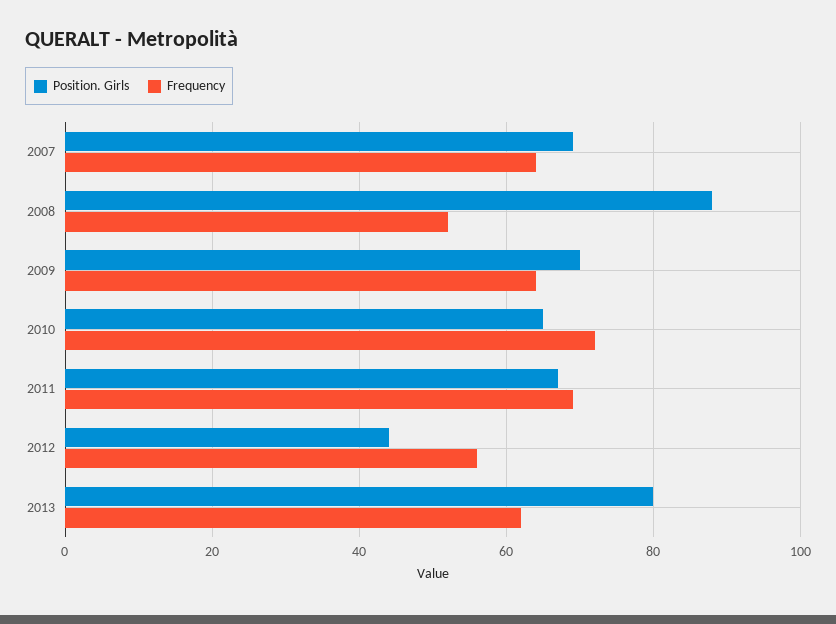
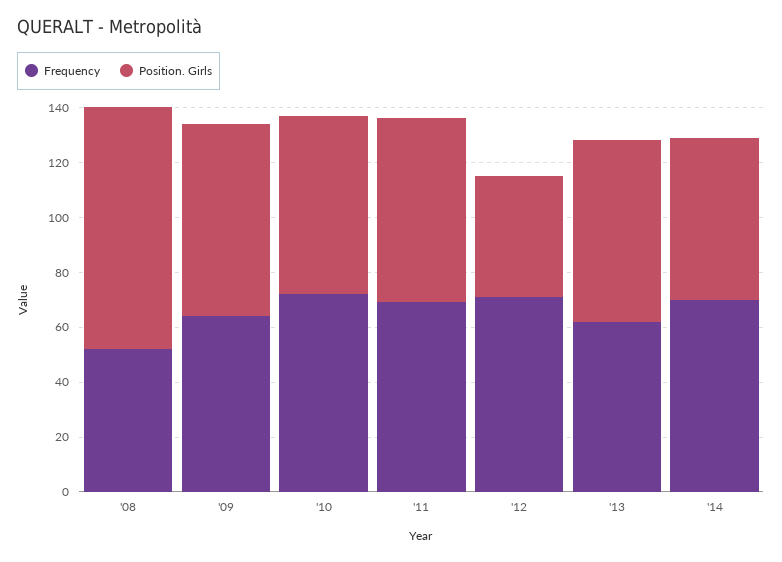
Position. Girls, 2007: 70 -> none
Frequency, 2007: 65 -> none
Frequency, 2012: 55 -> 70
Position. Girls, 2013: 80 -> 65
Frequency, '14: none -> 70
Position. Girls, '14: none -> 60

